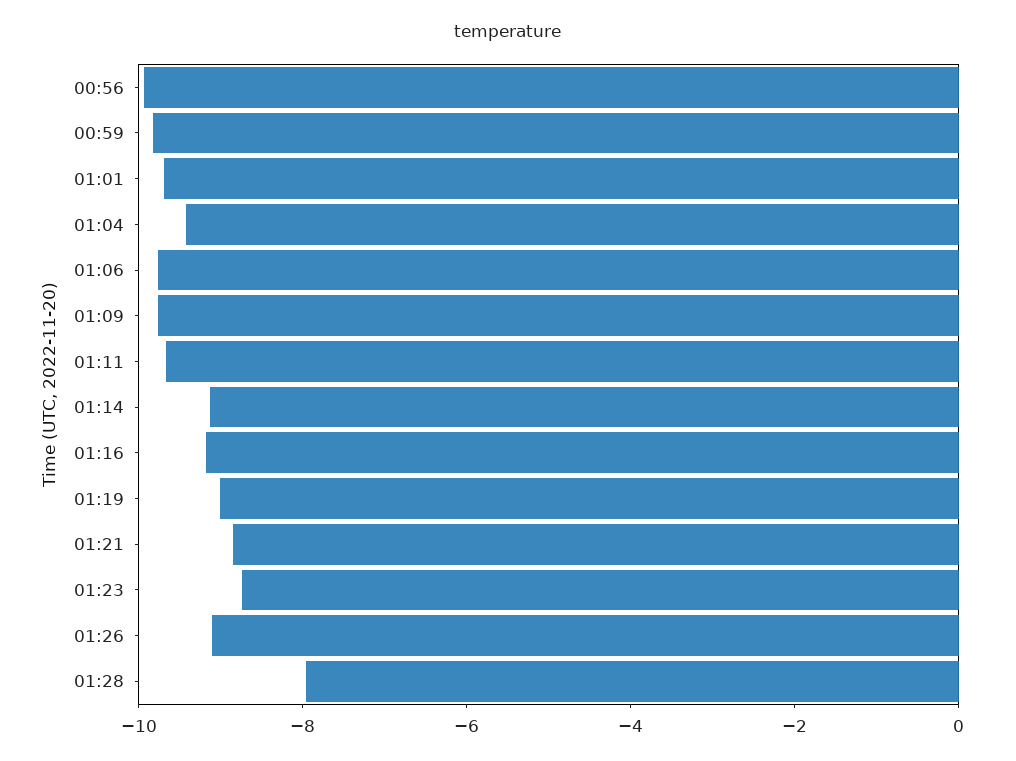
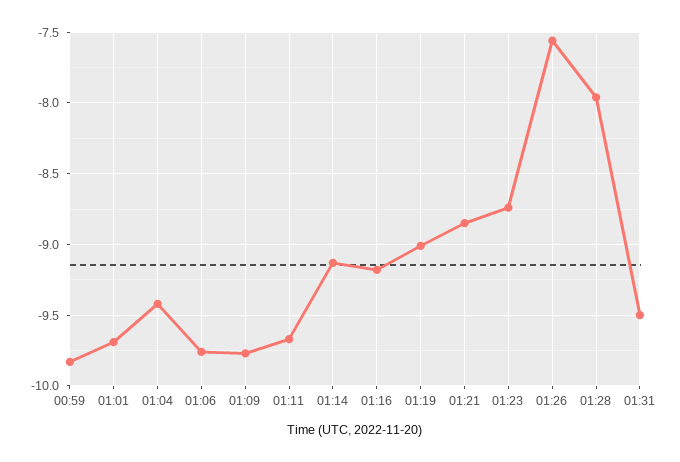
00:56: -10 -> none
01:26: -9 -> -7.55
01:31: none -> -9.5

